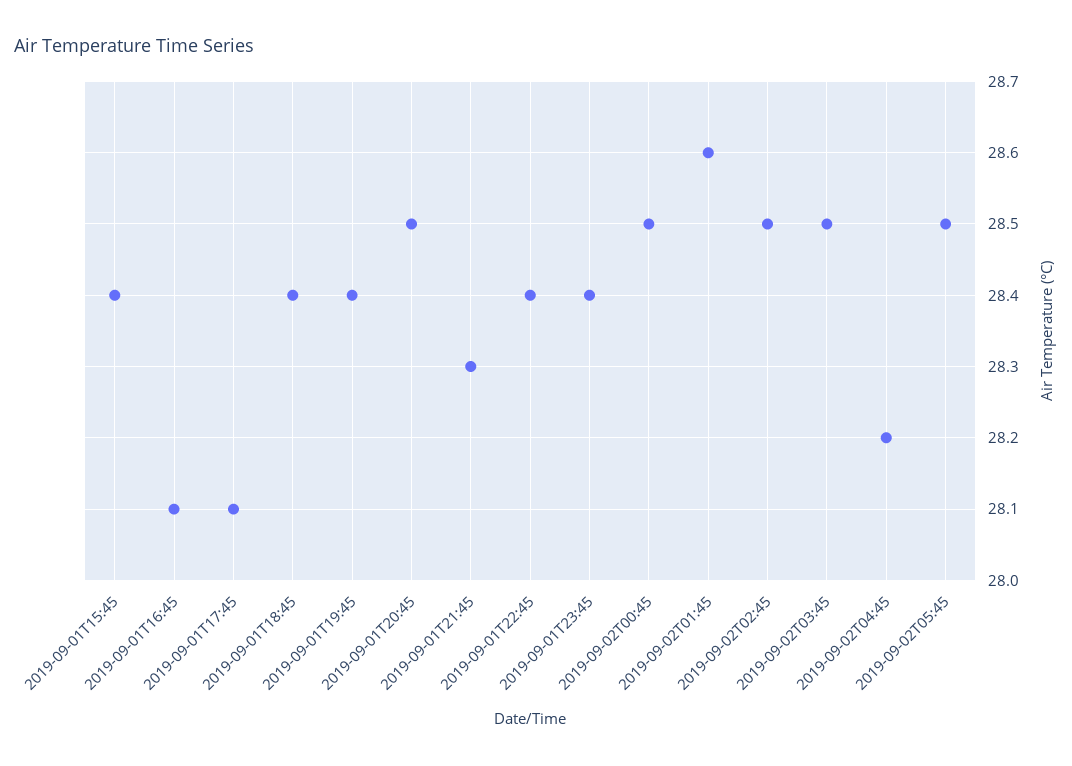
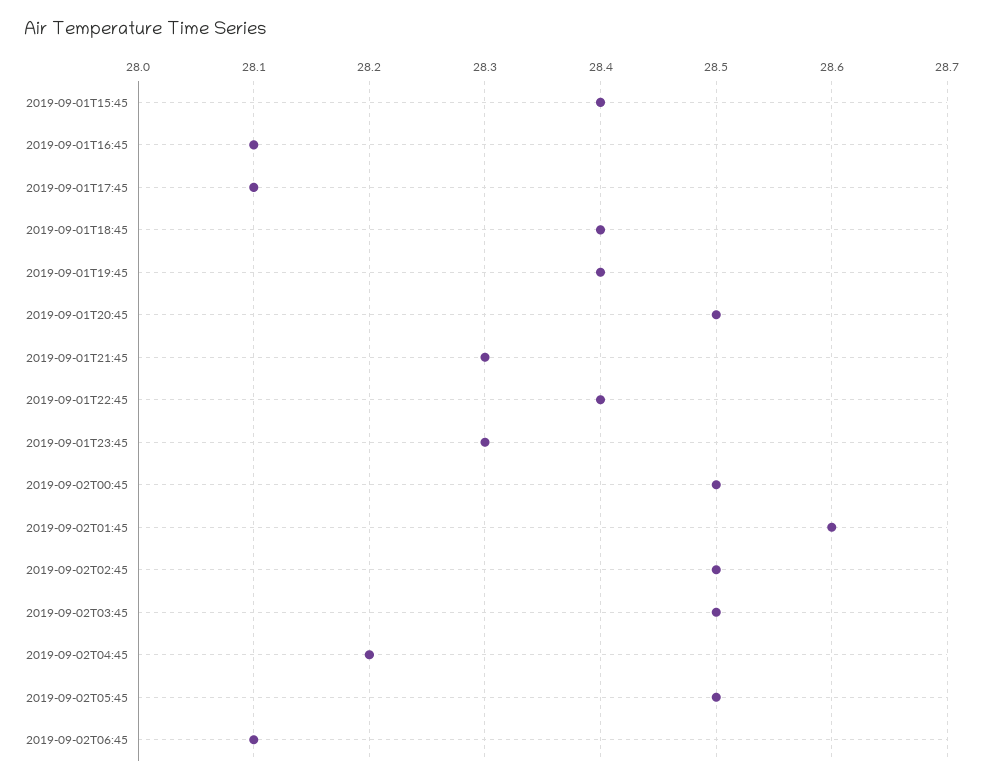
2019-09-01T23:45: 28.4 -> 28.3
2019-09-02T06:45: none -> 28.1

